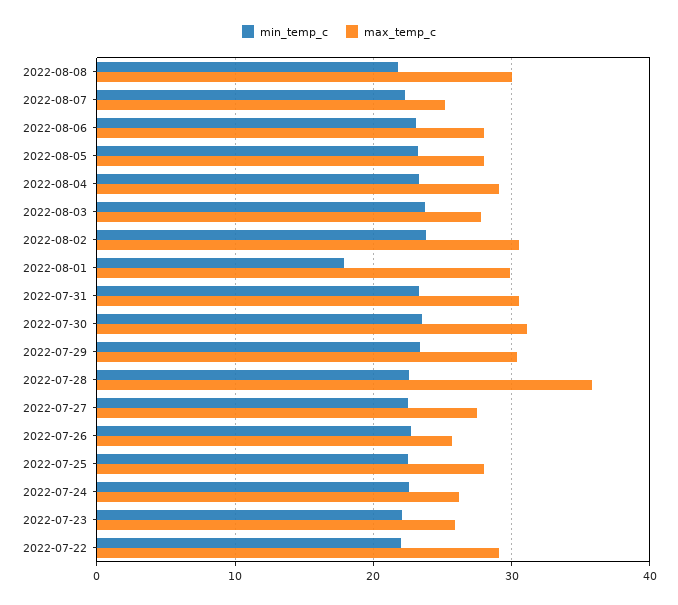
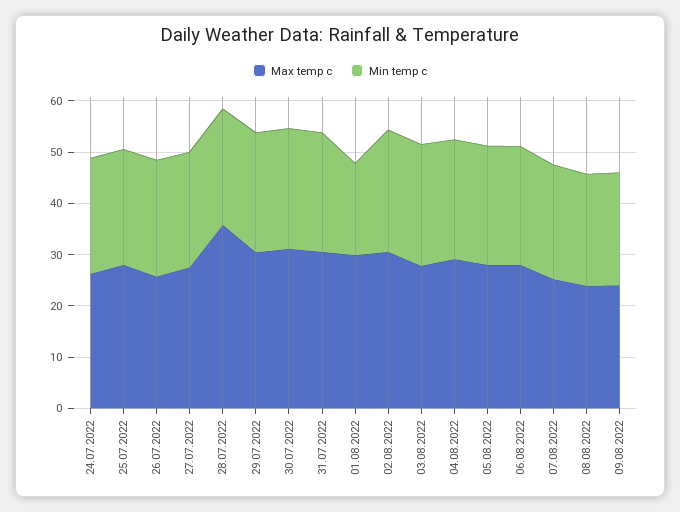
max_temp_c, 2022-08-08: 30 -> 24
min_temp_c, 2022-07-23: 22 -> none
max_temp_c, 2022-07-23: 26 -> none
min_temp_c, 2022-07-22: 22 -> none
max_temp_c, 2022-07-22: 29 -> none
max_temp_c, 09.08.2022: none -> 24
min_temp_c, 09.08.2022: none -> 22

